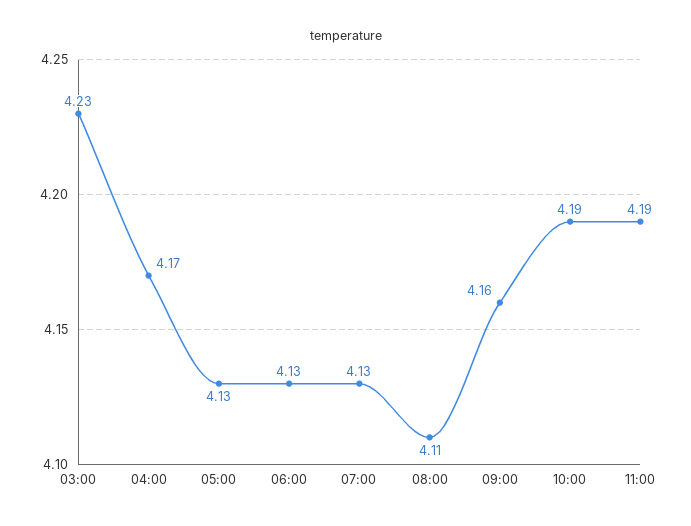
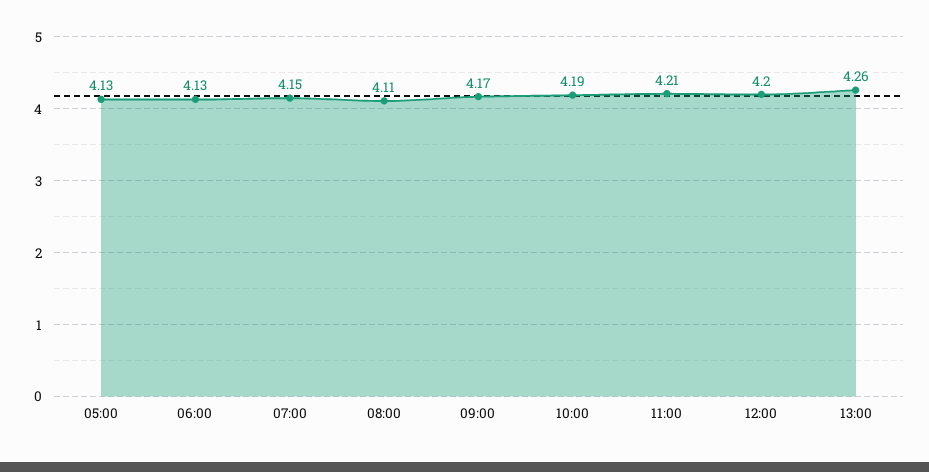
03:00: 4.23 -> none
04:00: 4.17 -> none
07:00: 4.13 -> 4.15
09:00: 4.16 -> 4.17
11:00: 4.19 -> 4.21
12:00: none -> 4.2
13:00: none -> 4.26

